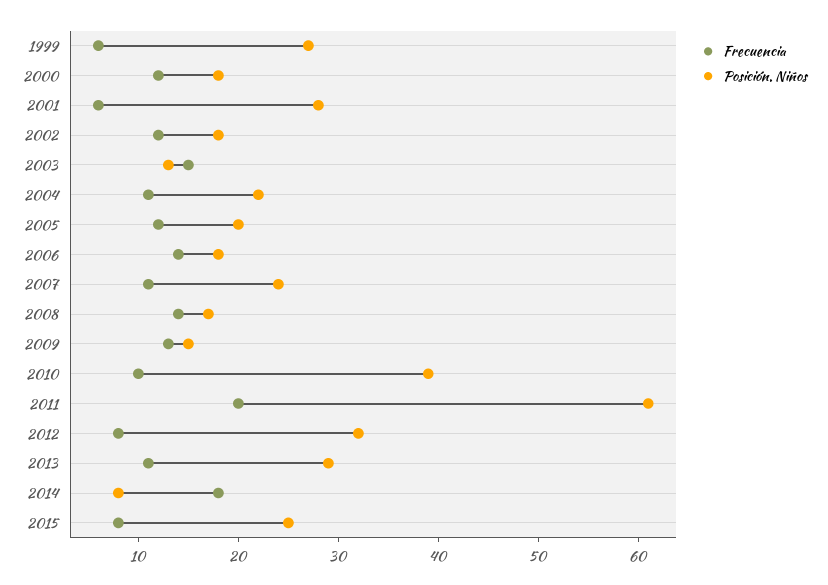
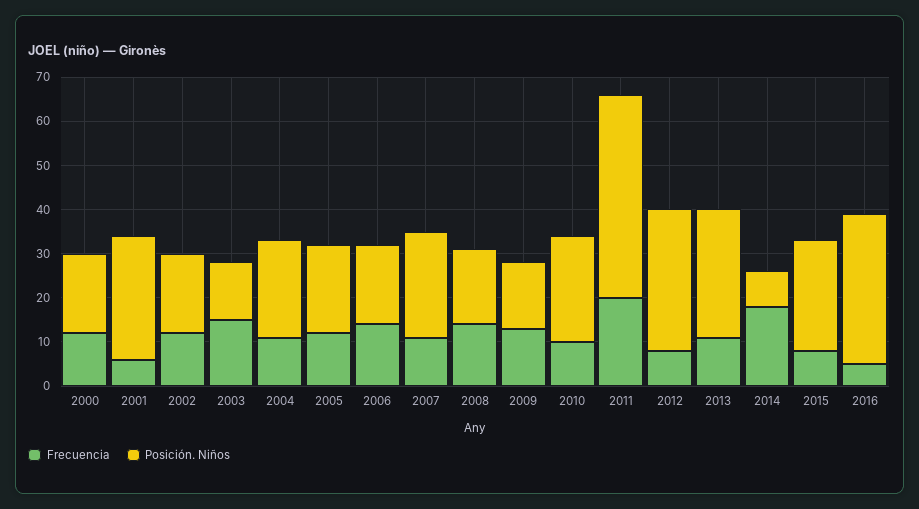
Frecuencia, 1999: 6 -> none
Posición. Niños, 1999: 27 -> none
Posición. Niños, 2010: 39 -> 25
Posición. Niños, 2011: 61 -> 45
Frecuencia, 2016: none -> 5
Posición. Niños, 2016: none -> 35

